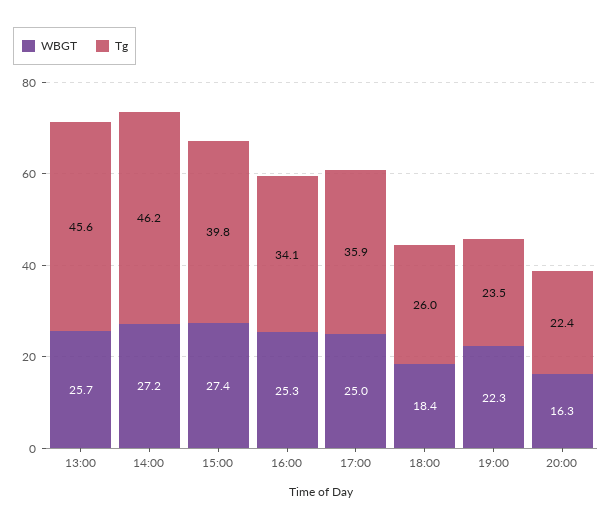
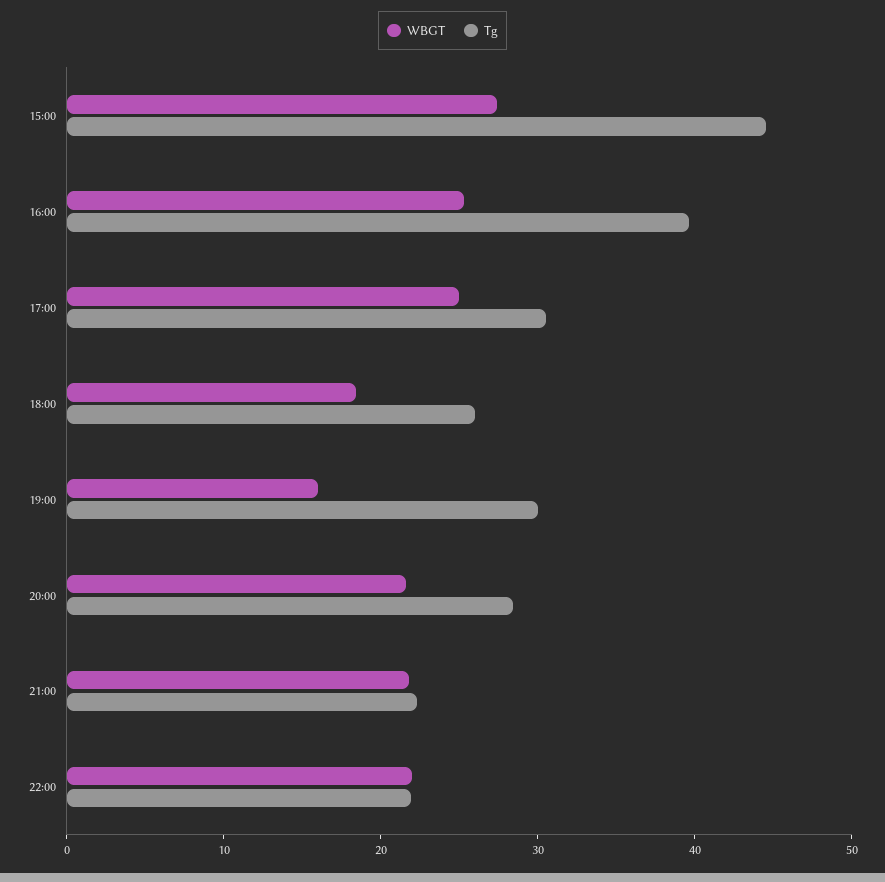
WBGT, 13:00: 25.7 -> none
Tg, 13:00: 45.6 -> none
WBGT, 14:00: 27.2 -> none
Tg, 14:00: 46.2 -> none
Tg, 15:00: 39.8 -> 44
Tg, 16:00: 34.1 -> 40
Tg, 17:00: 35.9 -> 30
WBGT, 19:00: 22.3 -> 16
Tg, 19:00: 23.5 -> 30
WBGT, 20:00: 16.3 -> 22
Tg, 20:00: 22.4 -> 28
WBGT, 21:00: none -> 22
Tg, 21:00: none -> 22
WBGT, 22:00: none -> 22
Tg, 22:00: none -> 22

